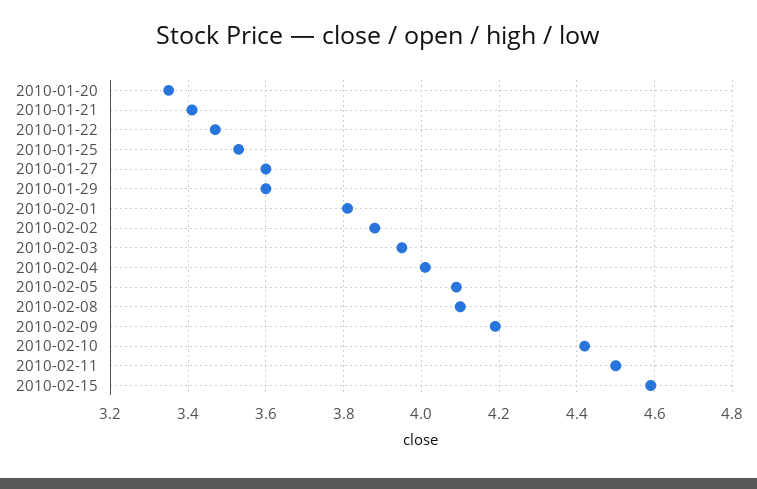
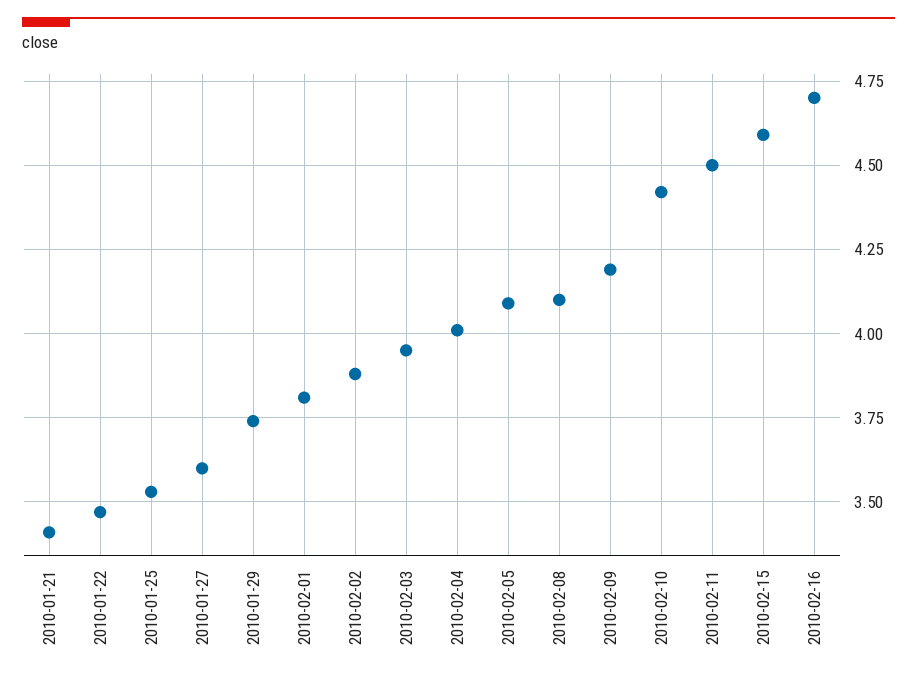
2010-01-20: 3.35 -> none
2010-01-29: 3.6 -> 3.75
2010-02-16: none -> 4.7

